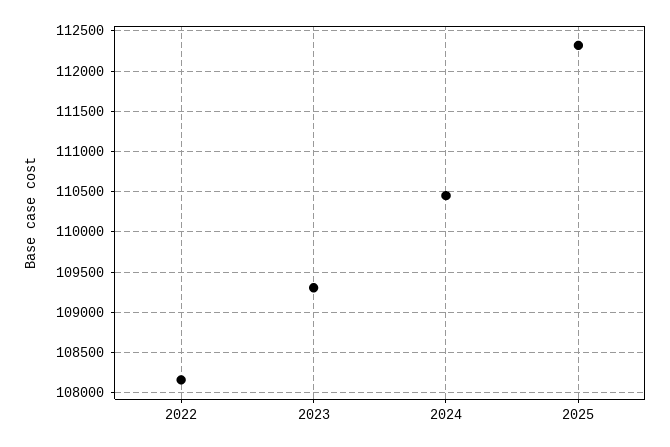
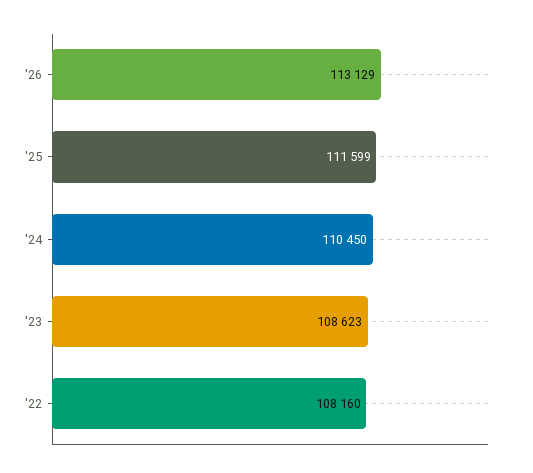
2023: 109300 -> 108623
2025: 112300 -> 111599
'26: none -> 113129

